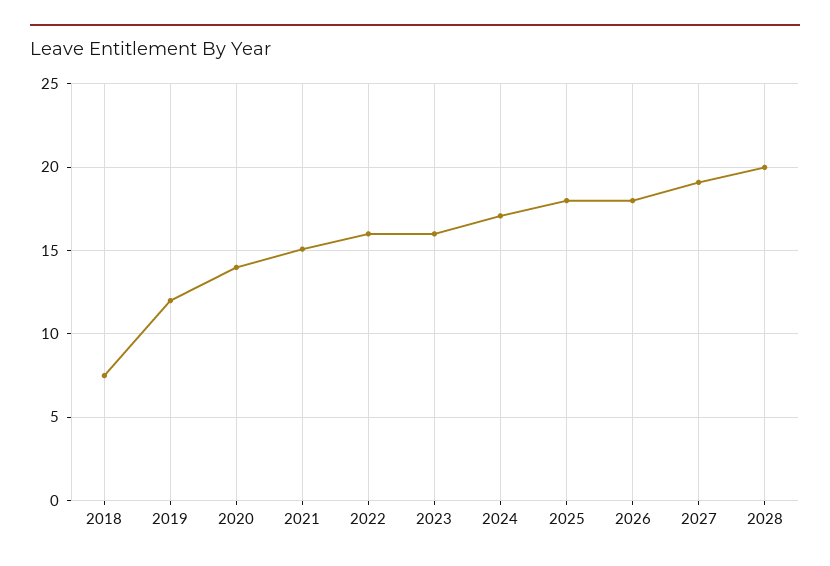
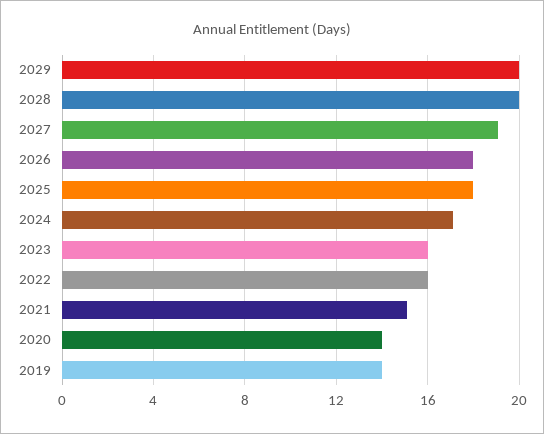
2018: 7.5 -> none
2019: 12 -> 14
2029: none -> 20

